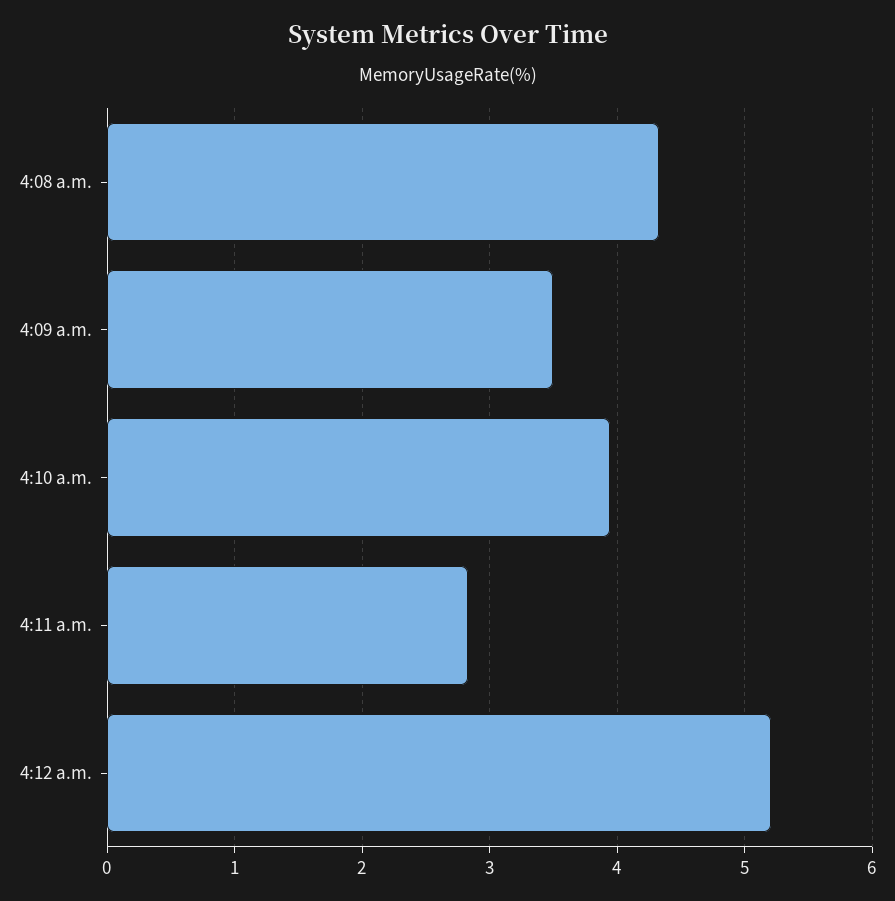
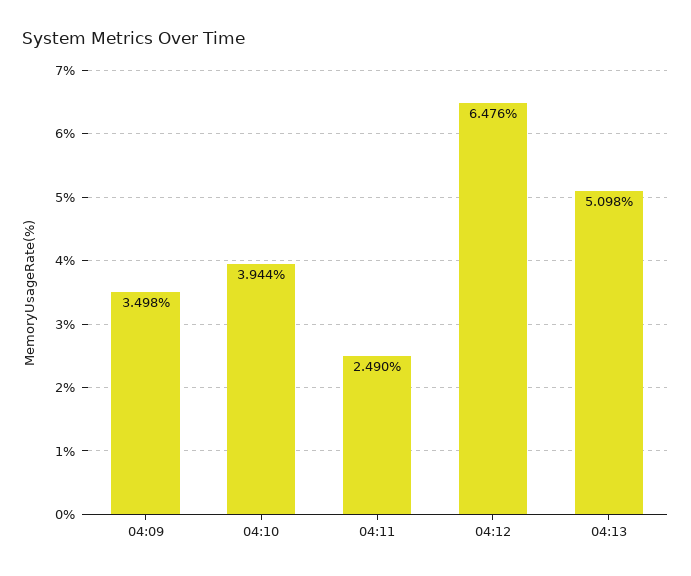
4:08 a.m.: 4.3 -> none
4:11 a.m.: 2.8 -> 2.49
4:12 a.m.: 5.2 -> 6.476
04:13: none -> 5.098

